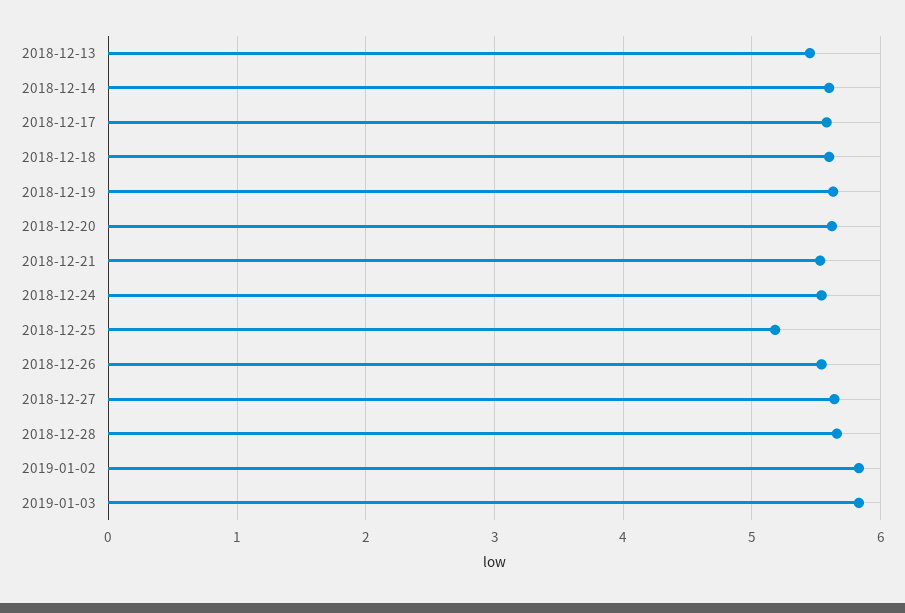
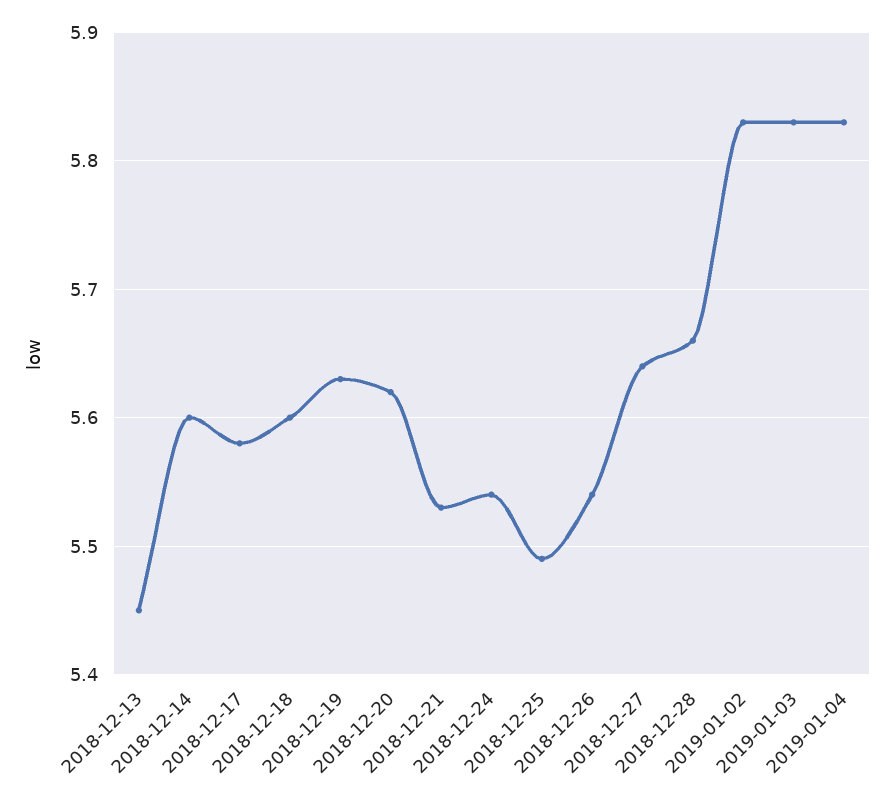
2018-12-25: 5.2 -> 5.49
2019-01-04: none -> 5.83

